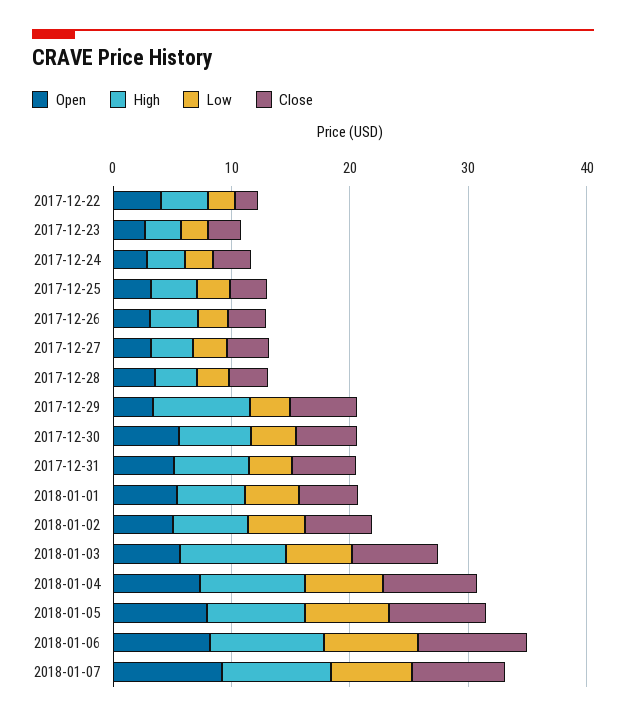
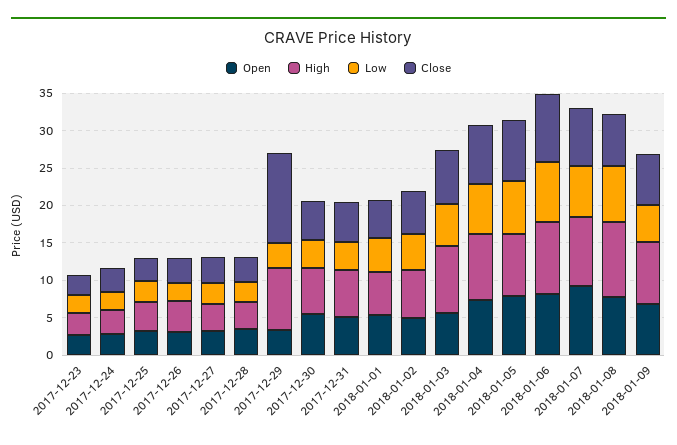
Open, 2017-12-22: 4 -> none
High, 2017-12-22: 4 -> none
Low, 2017-12-22: 2 -> none
Close, 2017-12-22: 2 -> none
Close, 2017-12-29: 6 -> 12.5
Open, 2018-01-08: none -> 7.5
High, 2018-01-08: none -> 10
Low, 2018-01-08: none -> 7.5
Close, 2018-01-08: none -> 7.5
Open, 2018-01-09: none -> 7.5
High, 2018-01-09: none -> 7.5
Low, 2018-01-09: none -> 5
Close, 2018-01-09: none -> 7.5

